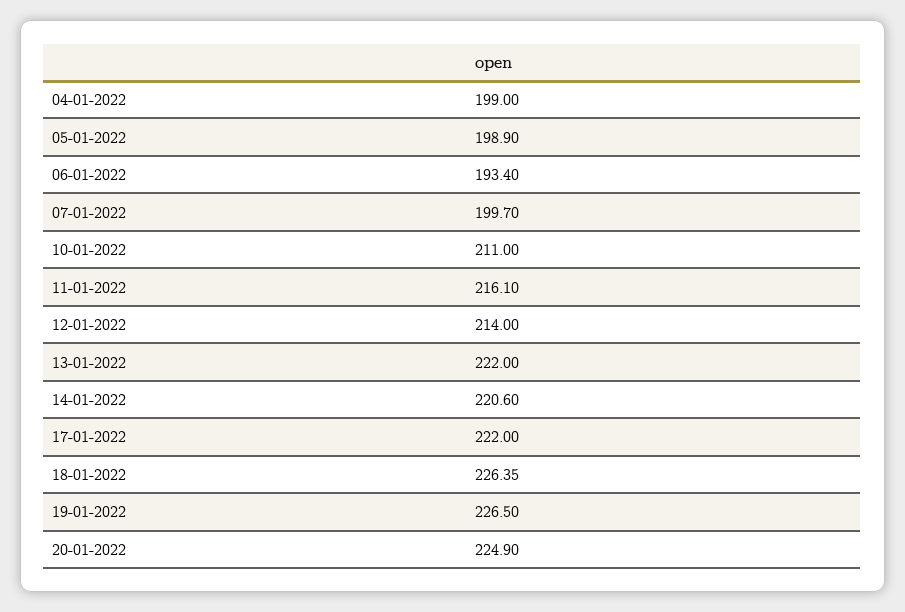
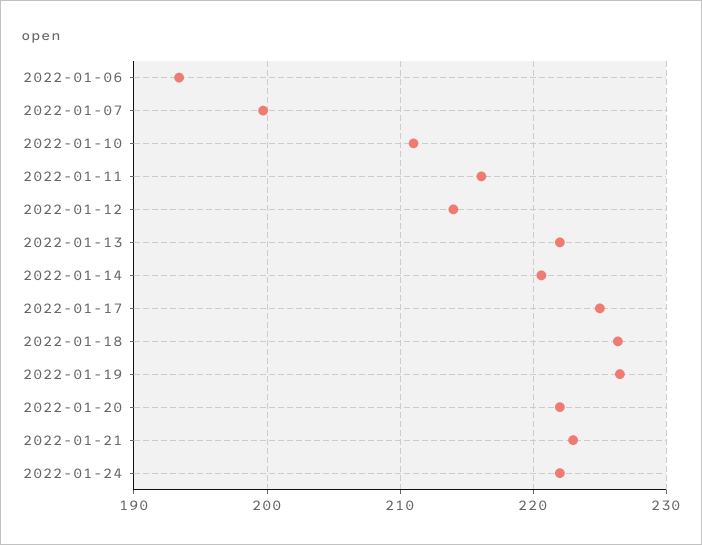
04-01-2022: 199 -> none
05-01-2022: 198.9 -> none
17-01-2022: 222 -> 225
20-01-2022: 224.9 -> 222
2022-01-21: none -> 223
2022-01-24: none -> 222

